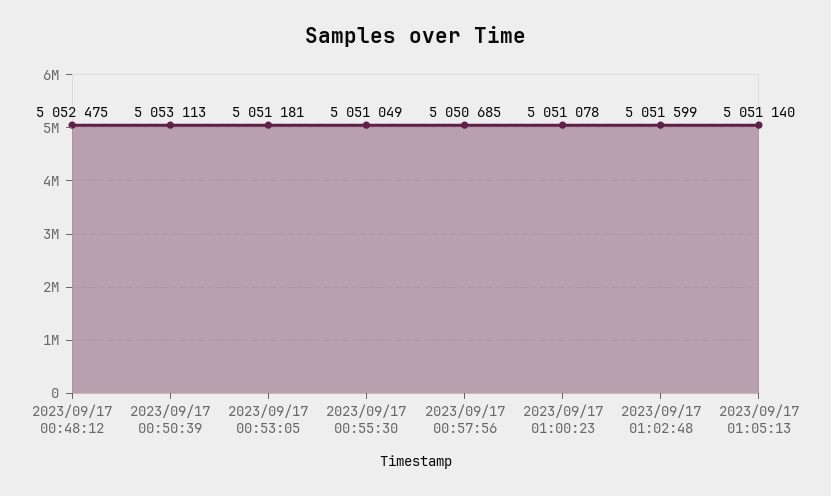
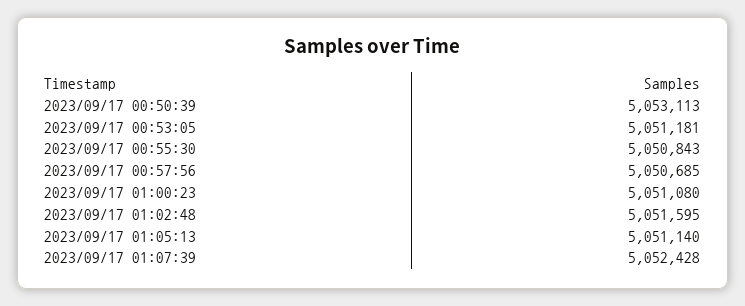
2023/09/17 00:48:12: 5052475 -> none
2023/09/17 00:55:30: 5051049 -> 5050843
2023/09/17 01:00:23: 5051078 -> 5051080
2023/09/17 01:02:48: 5051599 -> 5051595
2023/09/17 01:07:39: none -> 5052428

